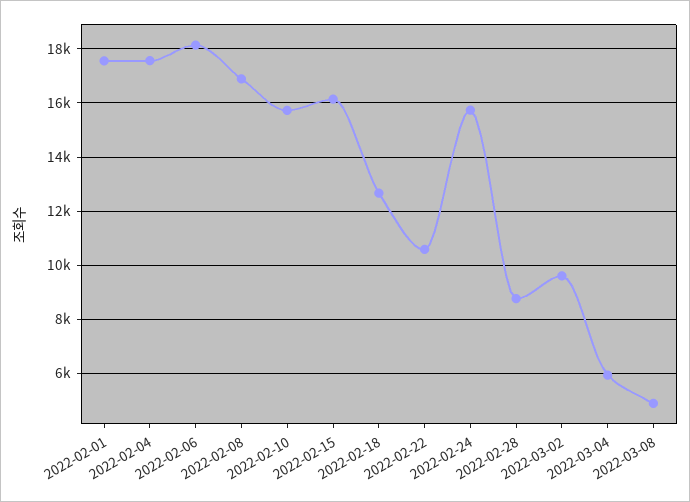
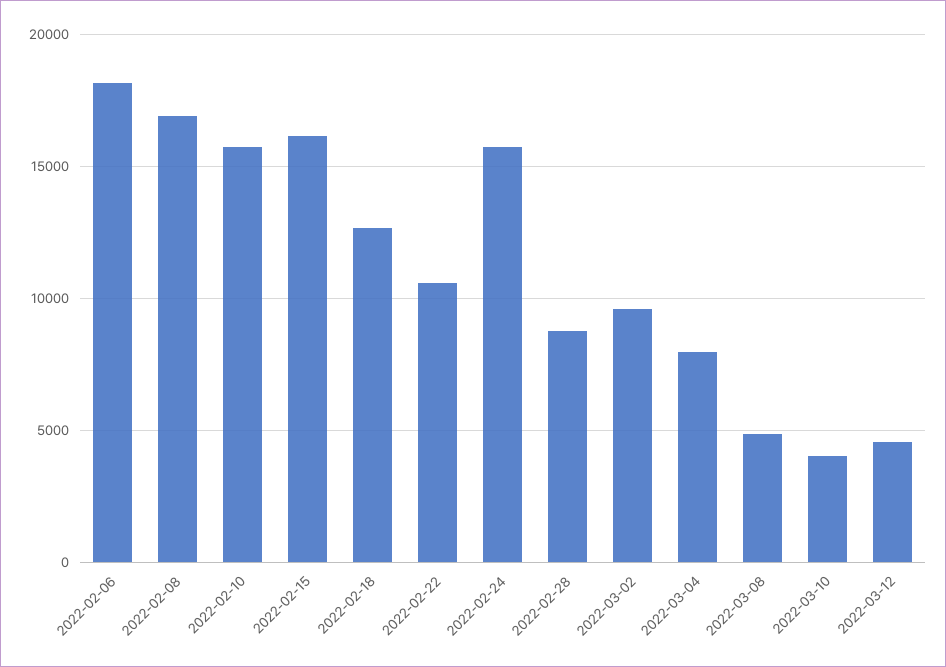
2022-02-01: 17500 -> none
2022-02-04: 17500 -> none
2022-03-04: 6000 -> 8000
2022-03-10: none -> 4000
2022-03-12: none -> 4500

